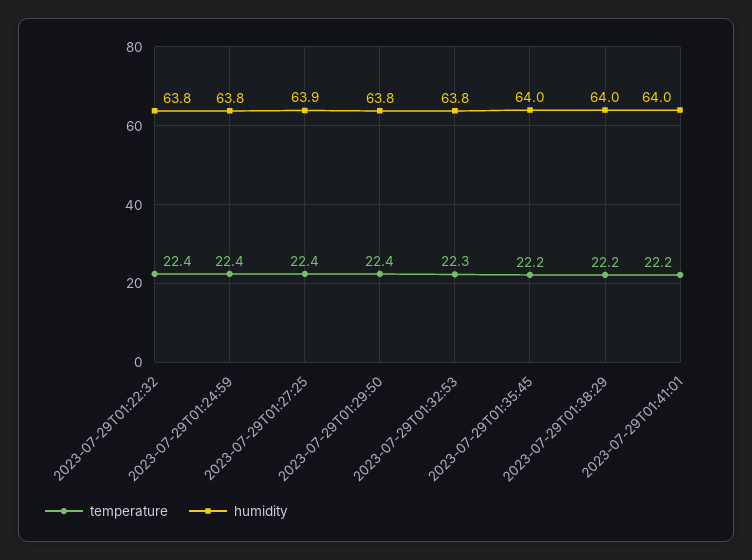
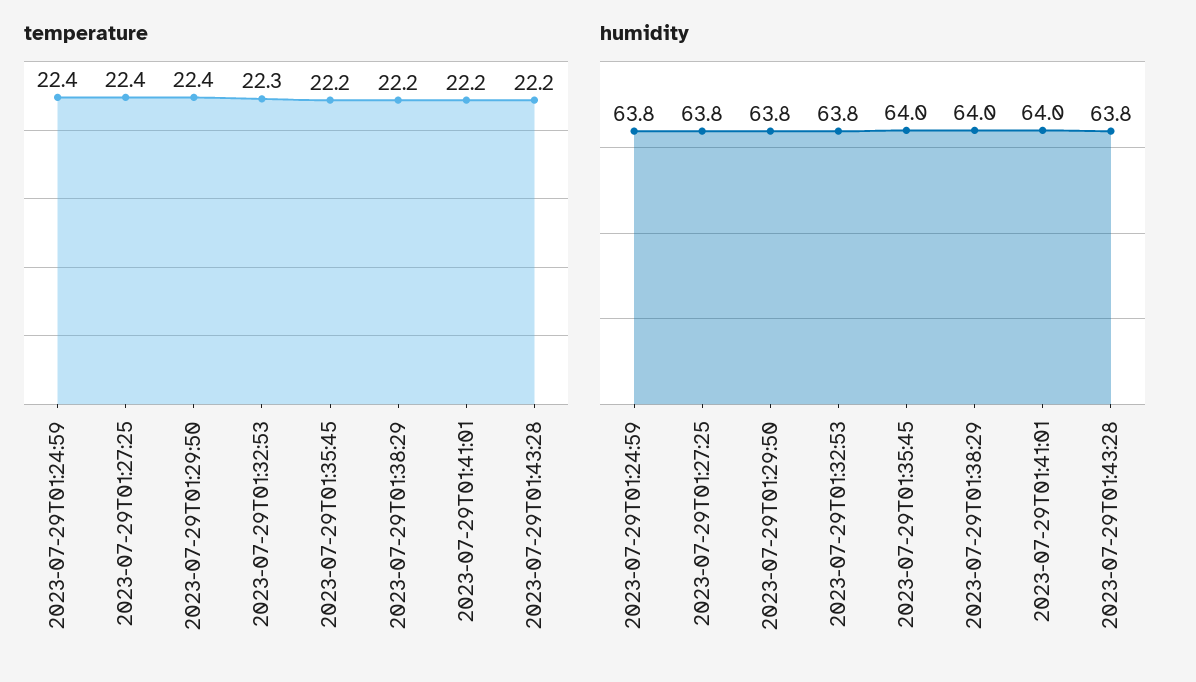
temperature, 2023-07-29T01:22:32: 22.4 -> none
humidity, 2023-07-29T01:22:32: 63.8 -> none
humidity, 2023-07-29T01:27:25: 63.9 -> 63.8
temperature, 2023-07-29T01:43:28: none -> 22.2
humidity, 2023-07-29T01:43:28: none -> 63.8

